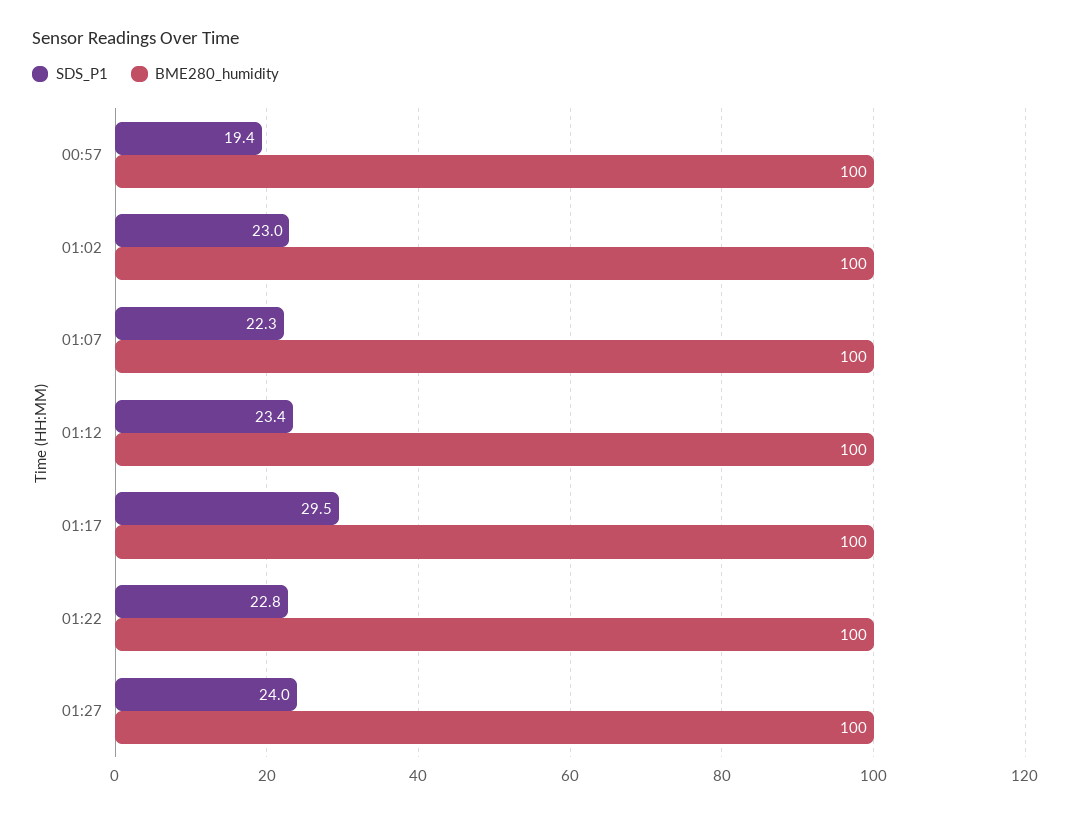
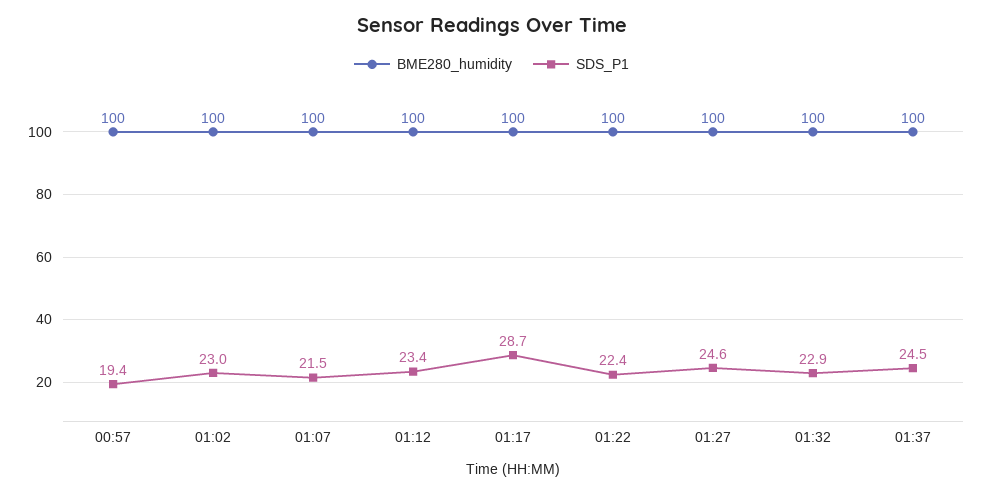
SDS_P1, 01:07: 22.3 -> 21.5
SDS_P1, 01:17: 29.5 -> 28.7
SDS_P1, 01:22: 22.8 -> 22.4
SDS_P1, 01:27: 24 -> 24.6
BME280_humidity, 01:32: none -> 100
SDS_P1, 01:32: none -> 22.9
BME280_humidity, 01:37: none -> 100
SDS_P1, 01:37: none -> 24.5

